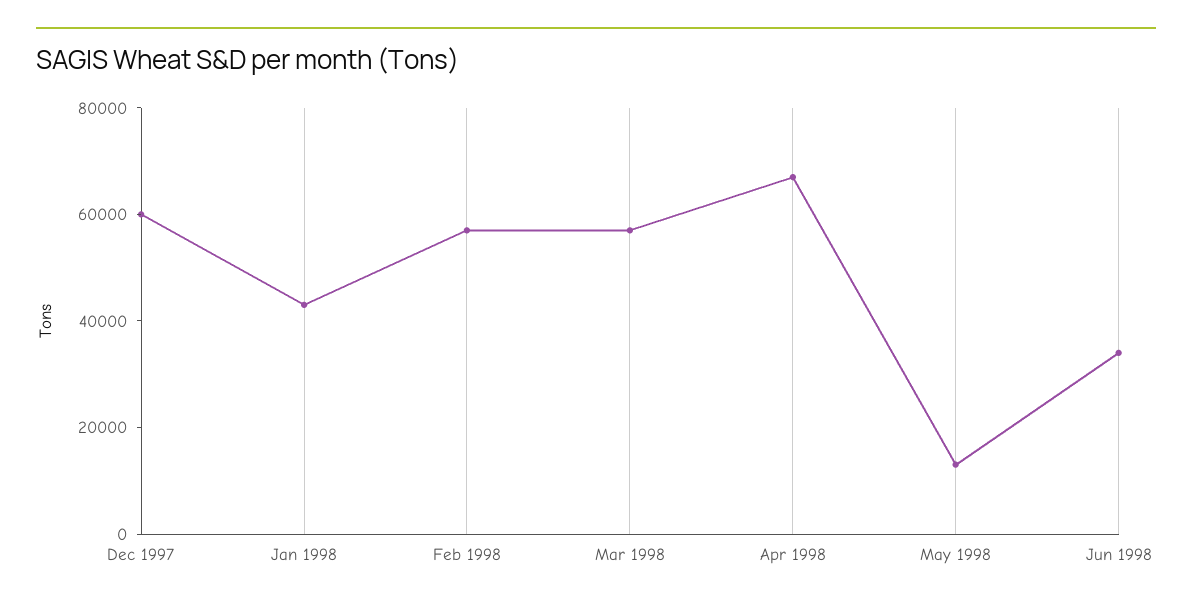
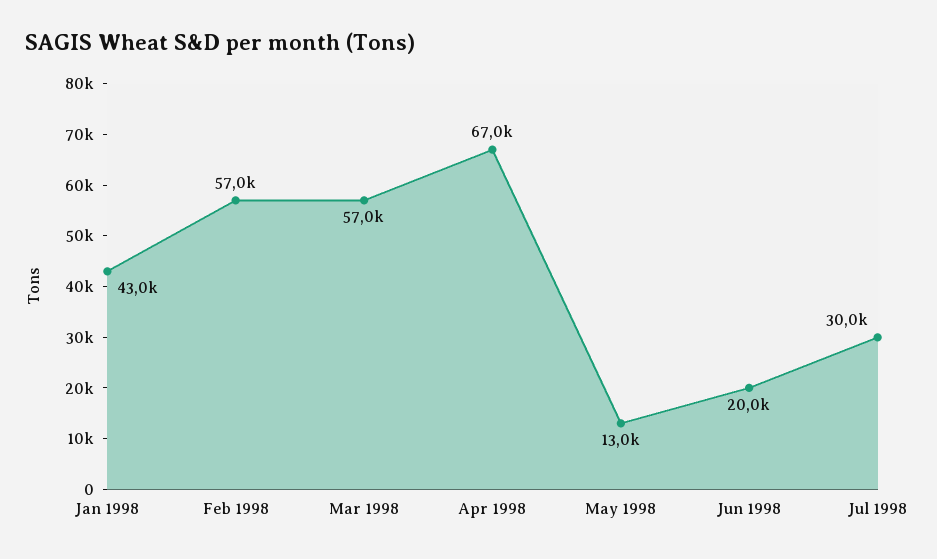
Dec 1997: 60000 -> none
Jun 1998: 35000 -> 20000
Jul 1998: none -> 30000

